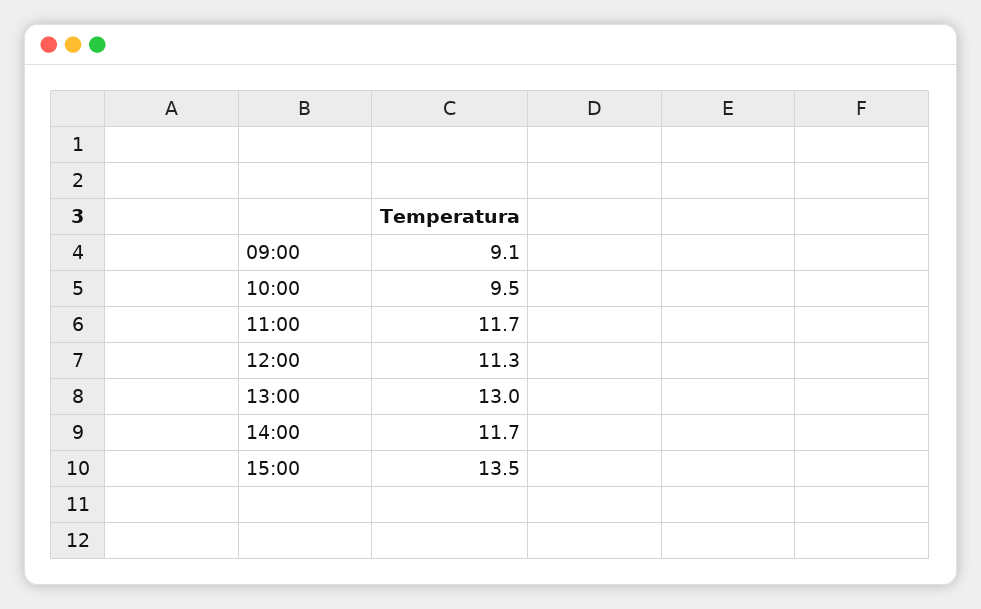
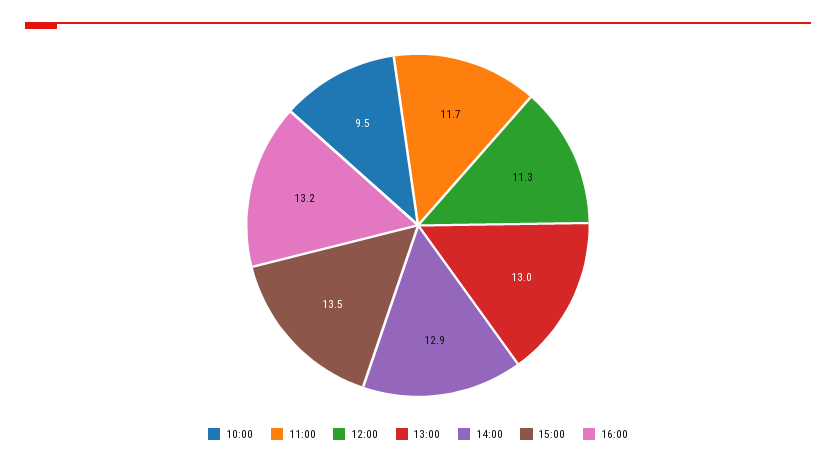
09:00: 9.1 -> none
14:00: 11.7 -> 12.9
16:00: none -> 13.2

